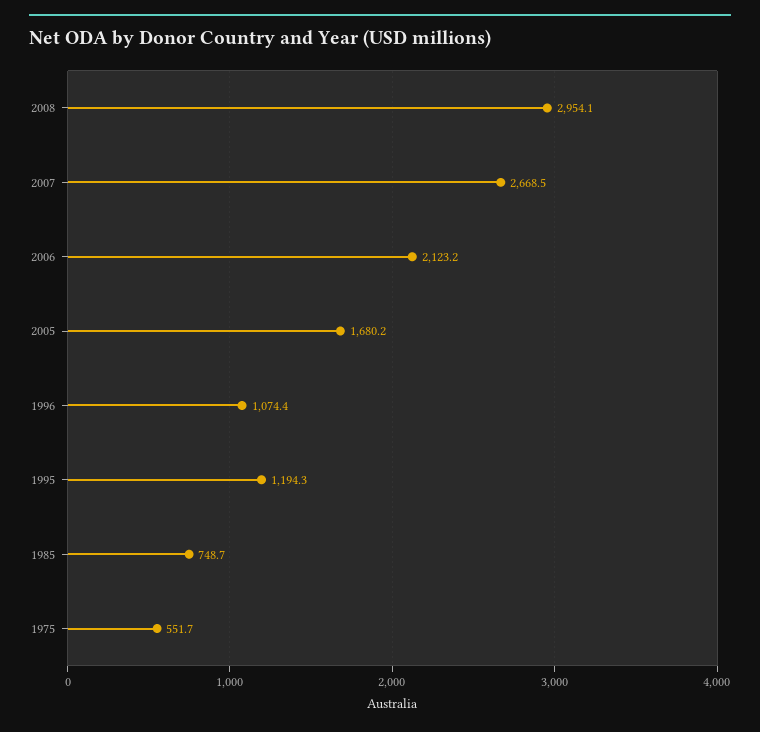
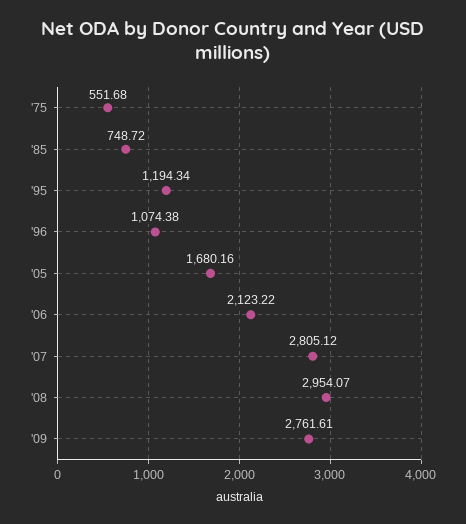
2007: 2668.5 -> 2805.12
'09: none -> 2761.61

